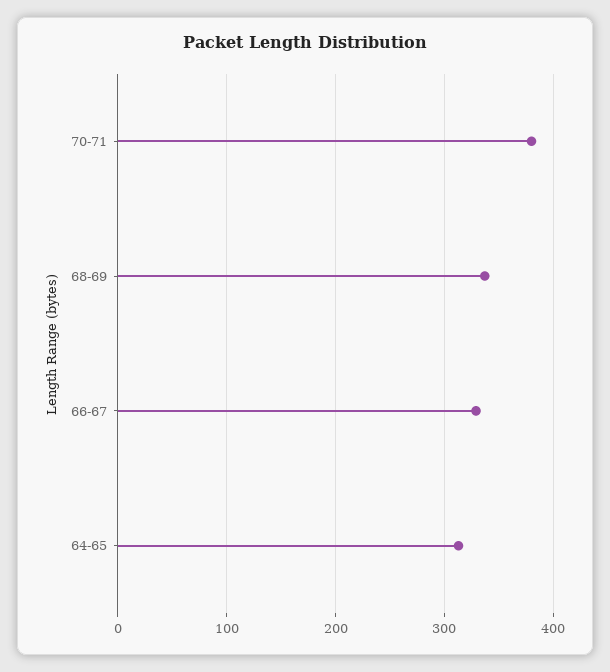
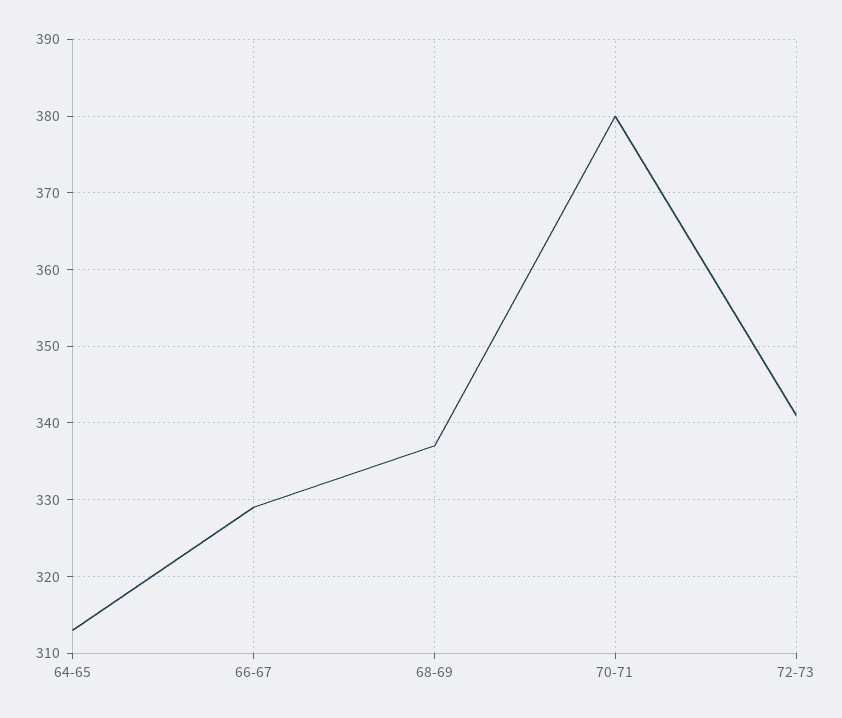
72-73: none -> 341

